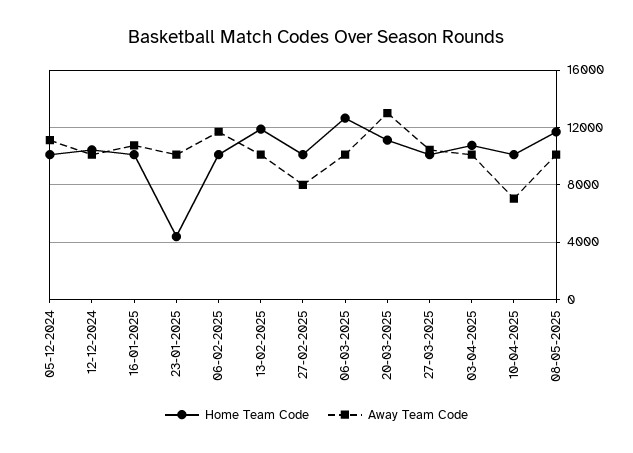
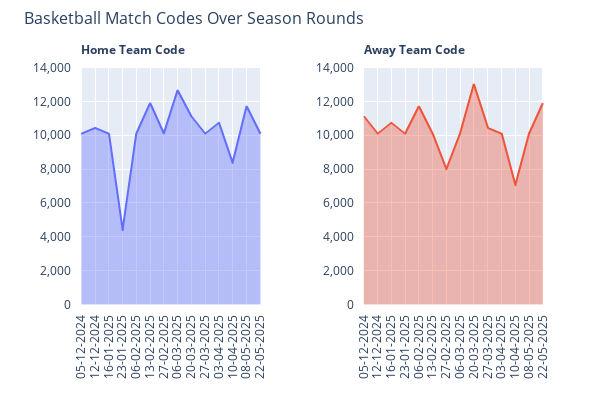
Home Team Code, 10-04-2025: 10000 -> 8500
Home Team Code, 22-05-2025: none -> 10000
Away Team Code, 22-05-2025: none -> 12000

